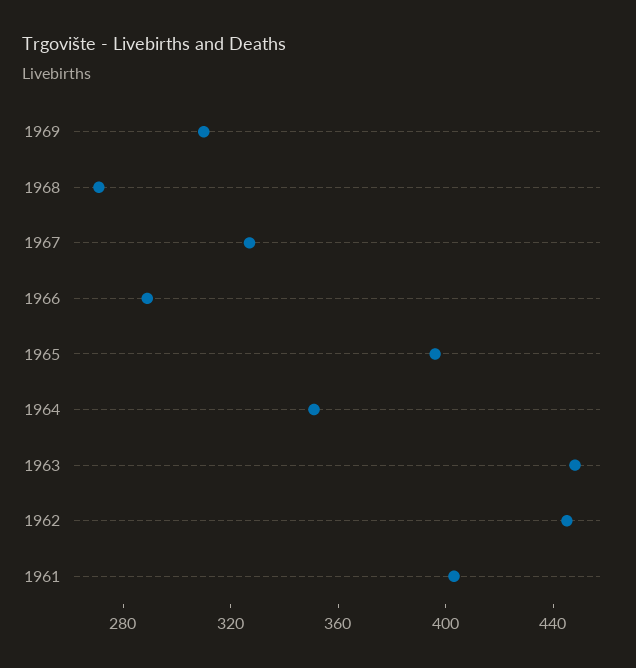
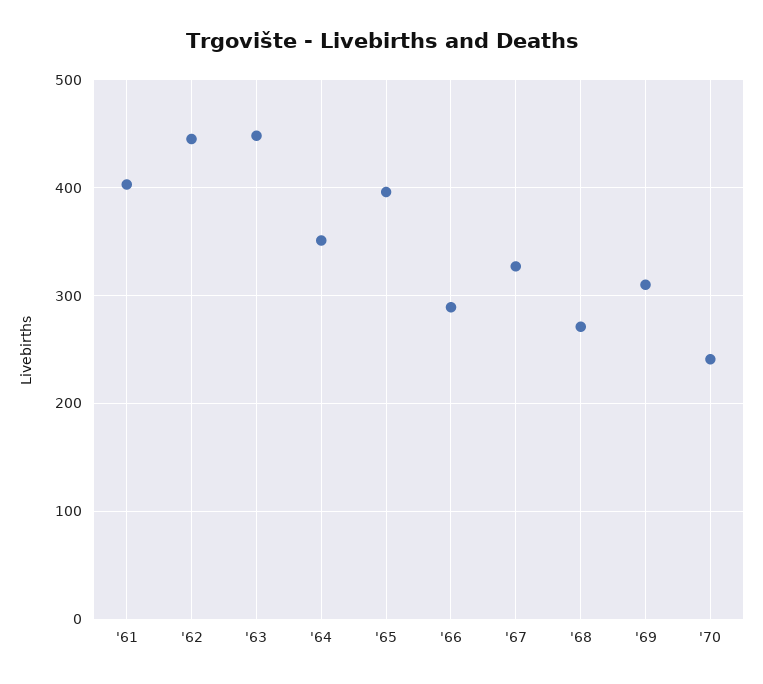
'70: none -> 240

